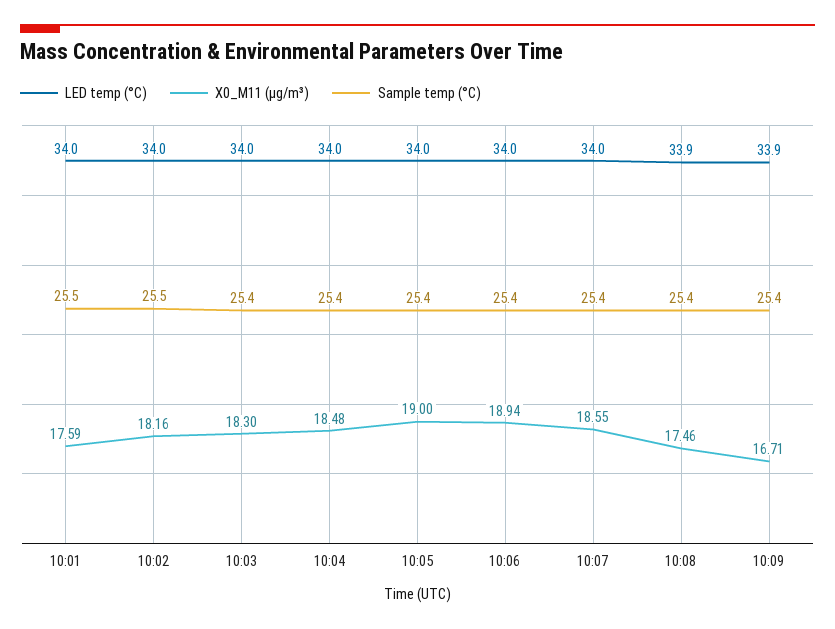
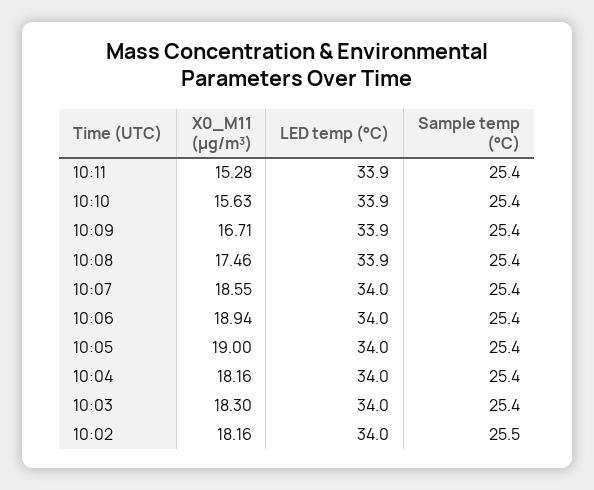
LED temp (°C), 10:01: 34 -> none
X0_M11 (μg/m³), 10:01: 17.59 -> none
Sample temp (°C), 10:01: 25.5 -> none
X0_M11 (μg/m³), 10:04: 18.48 -> 18.16
X0_M11 (μg/m³), 10:11: none -> 15.28
LED temp (°C), 10:11: none -> 33.9
Sample temp (°C), 10:11: none -> 25.4
X0_M11 (μg/m³), 10:10: none -> 15.63
LED temp (°C), 10:10: none -> 33.9
Sample temp (°C), 10:10: none -> 25.4

